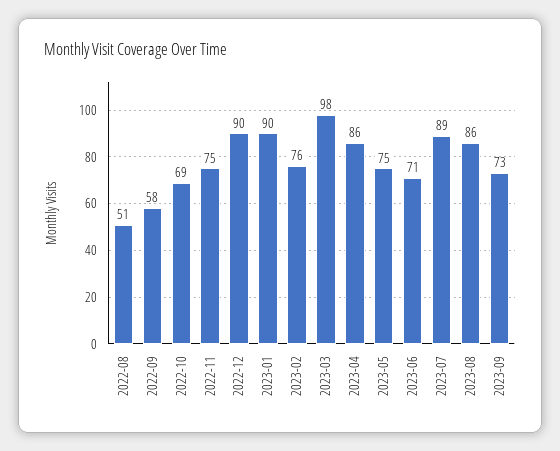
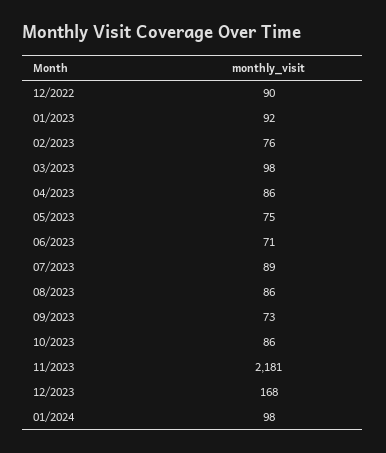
2022-08: 51 -> none
2022-09: 58 -> none
2022-10: 69 -> none
2022-11: 75 -> none
2023-01: 90 -> 92
10/2023: none -> 86
11/2023: none -> 2181
12/2023: none -> 168
01/2024: none -> 98

